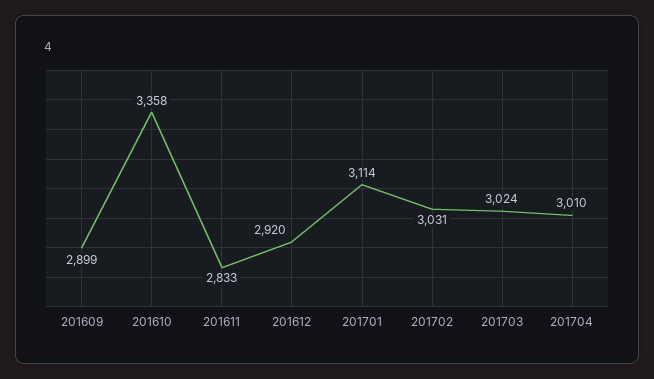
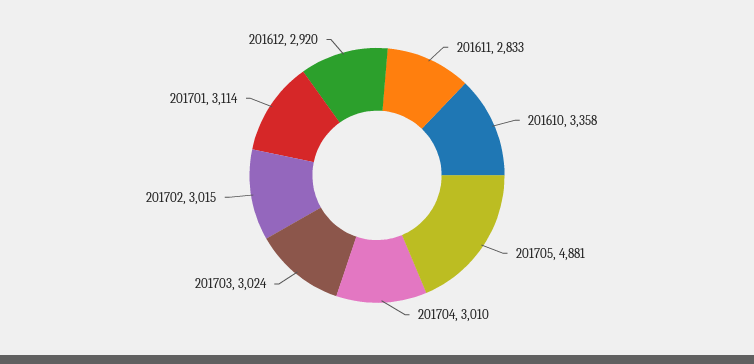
201609: 2899 -> none
201702: 3031 -> 3015
201705: none -> 4881

